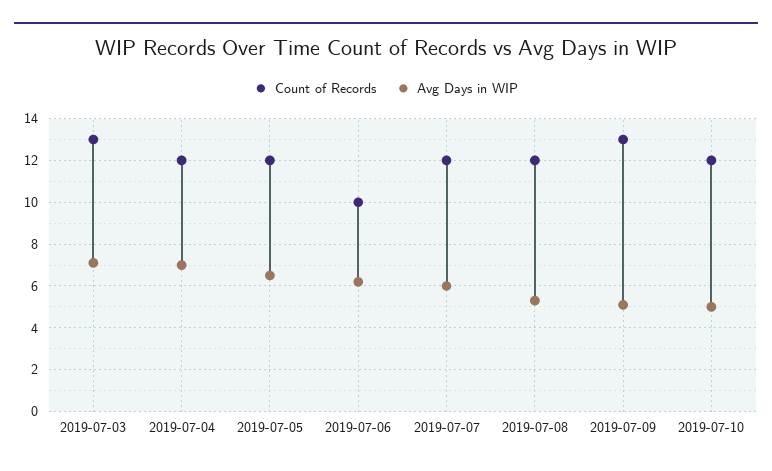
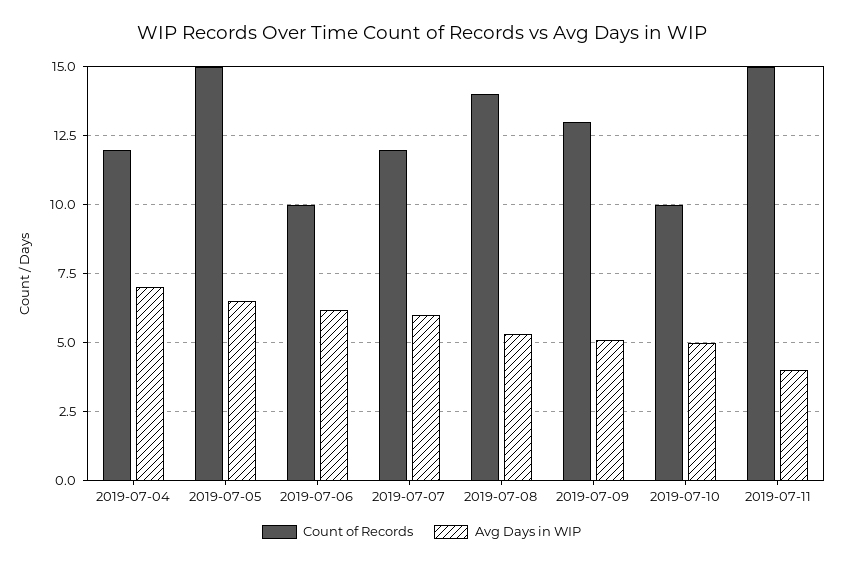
Count of Records, 2019-07-03: 13 -> none
Avg Days in WIP, 2019-07-03: 7 -> none
Count of Records, 2019-07-05: 12 -> 15
Count of Records, 2019-07-08: 12 -> 14
Count of Records, 2019-07-10: 12 -> 10
Count of Records, 2019-07-11: none -> 15
Avg Days in WIP, 2019-07-11: none -> 4

